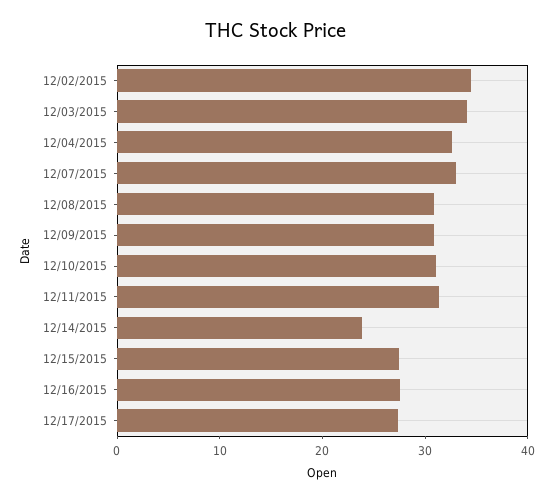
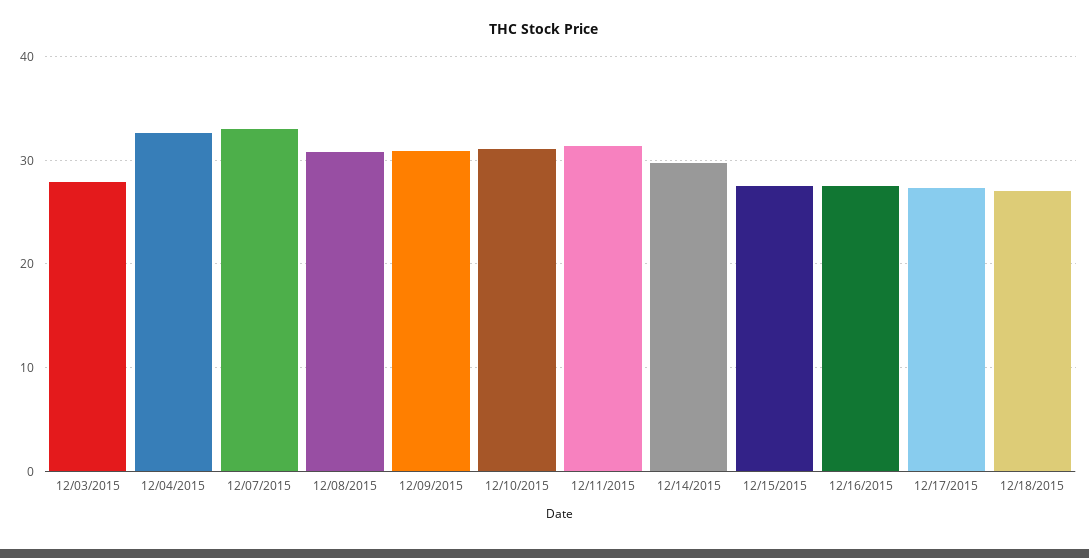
12/02/2015: 34 -> none
12/03/2015: 34 -> 28
12/14/2015: 24 -> 30
12/18/2015: none -> 27

